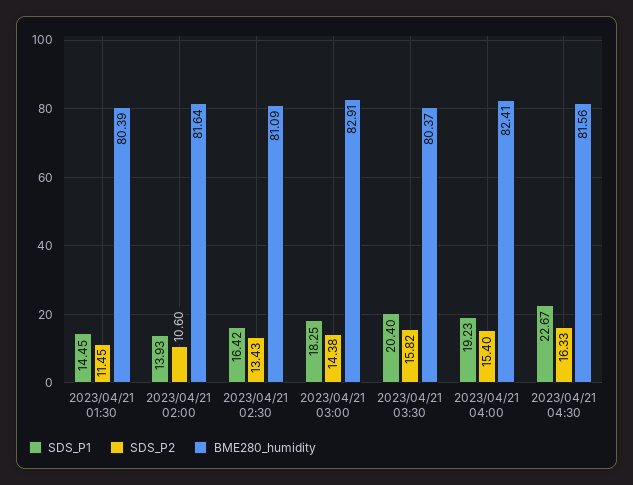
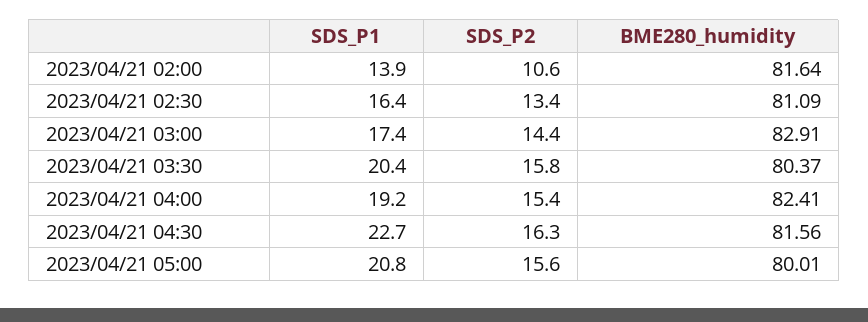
SDS_P1, 2023/04/21 01:30: 14.45 -> none
SDS_P2, 2023/04/21 01:30: 11.45 -> none
BME280_humidity, 2023/04/21 01:30: 80.39 -> none
SDS_P1, 2023/04/21 03:00: 18.25 -> 17.4
SDS_P1, 2023/04/21 05:00: none -> 20.8
SDS_P2, 2023/04/21 05:00: none -> 15.6
BME280_humidity, 2023/04/21 05:00: none -> 80.01

